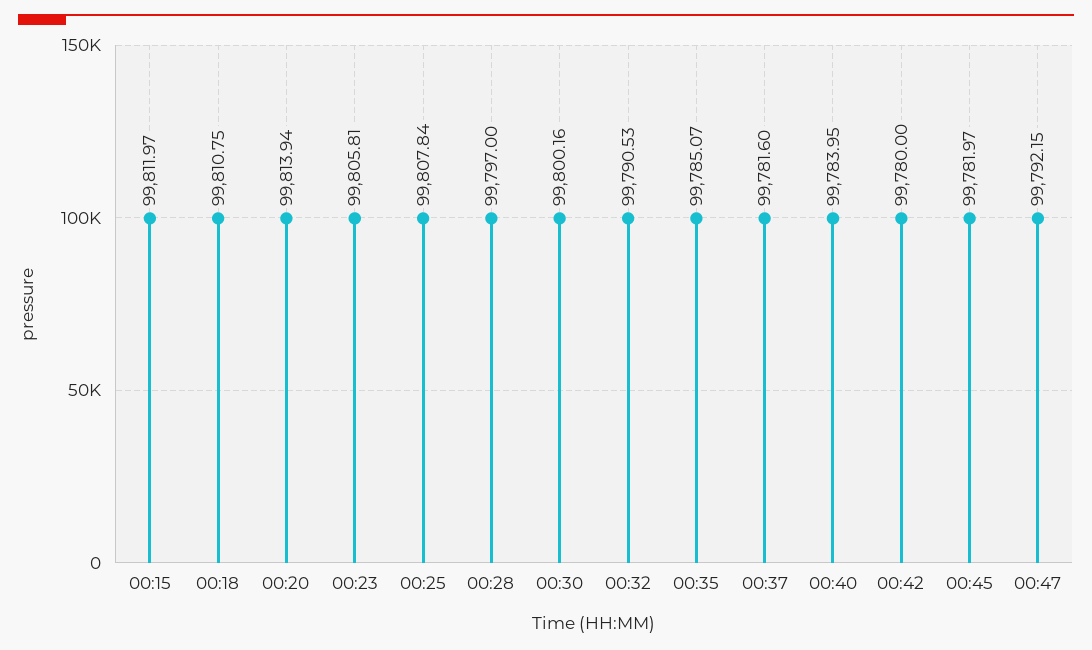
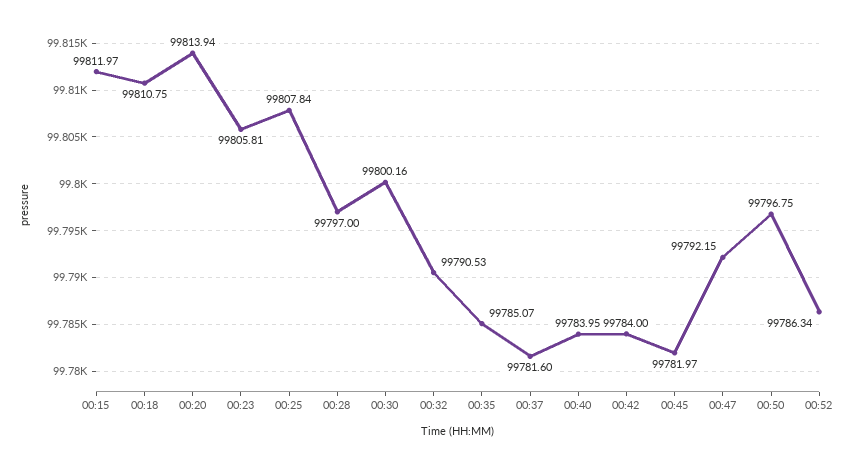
00:42: 99780 -> 99784
00:50: none -> 99796.75
00:52: none -> 99786.34

